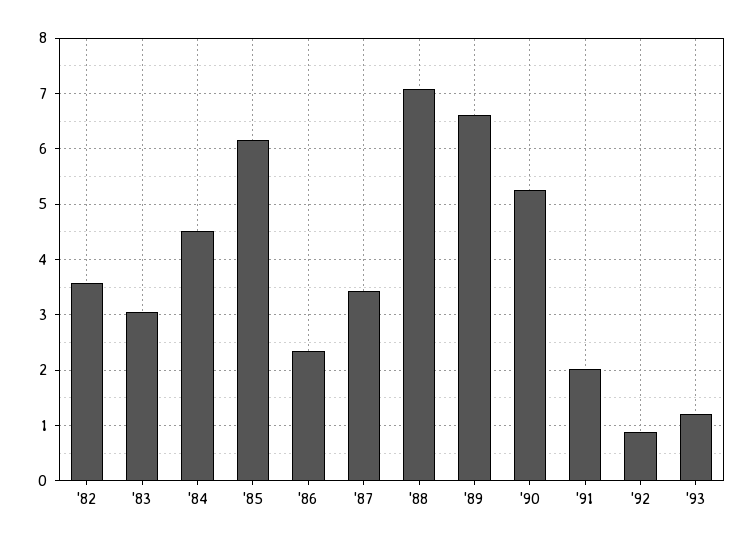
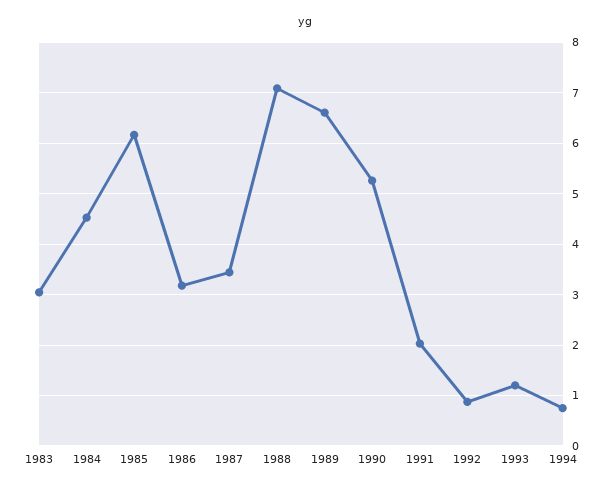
'82: 3.6 -> none
'86: 2.4 -> 3.2
1994: none -> 0.8

